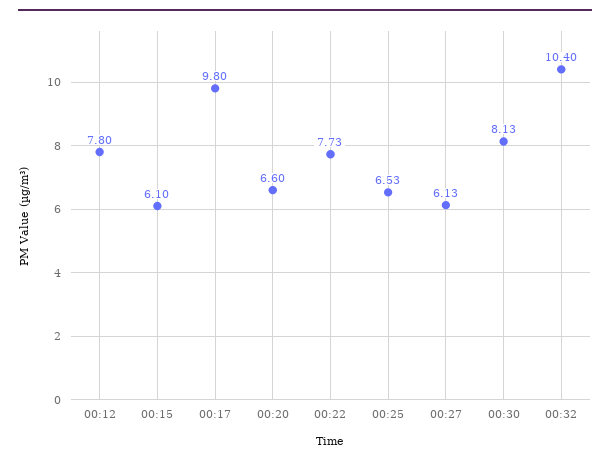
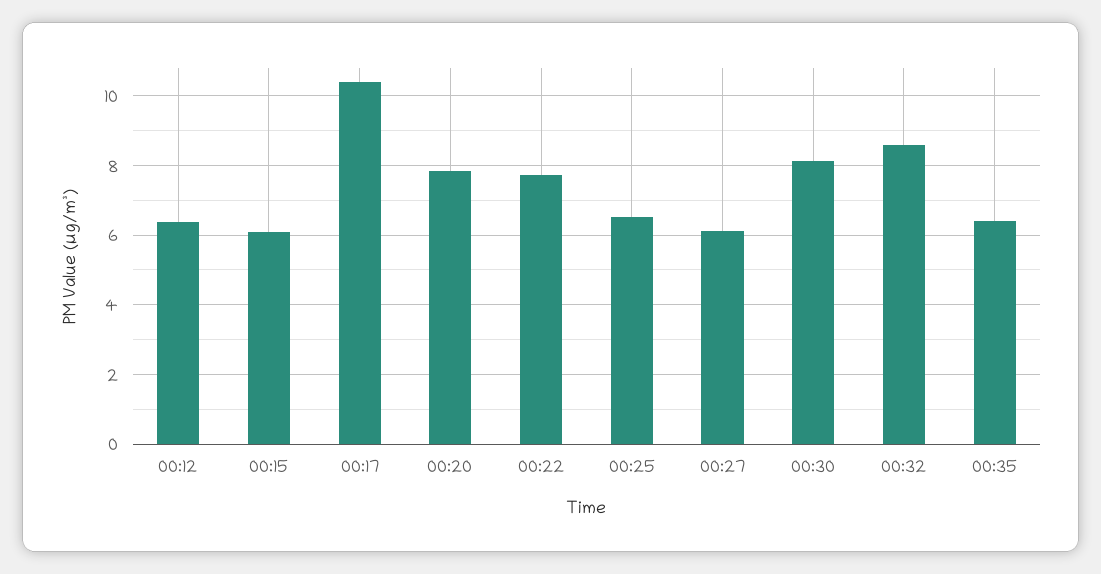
00:12: 7.8 -> 6.4
00:17: 9.8 -> 10.4
00:20: 6.6 -> 7.8
00:32: 10.4 -> 8.6
00:35: none -> 6.4

